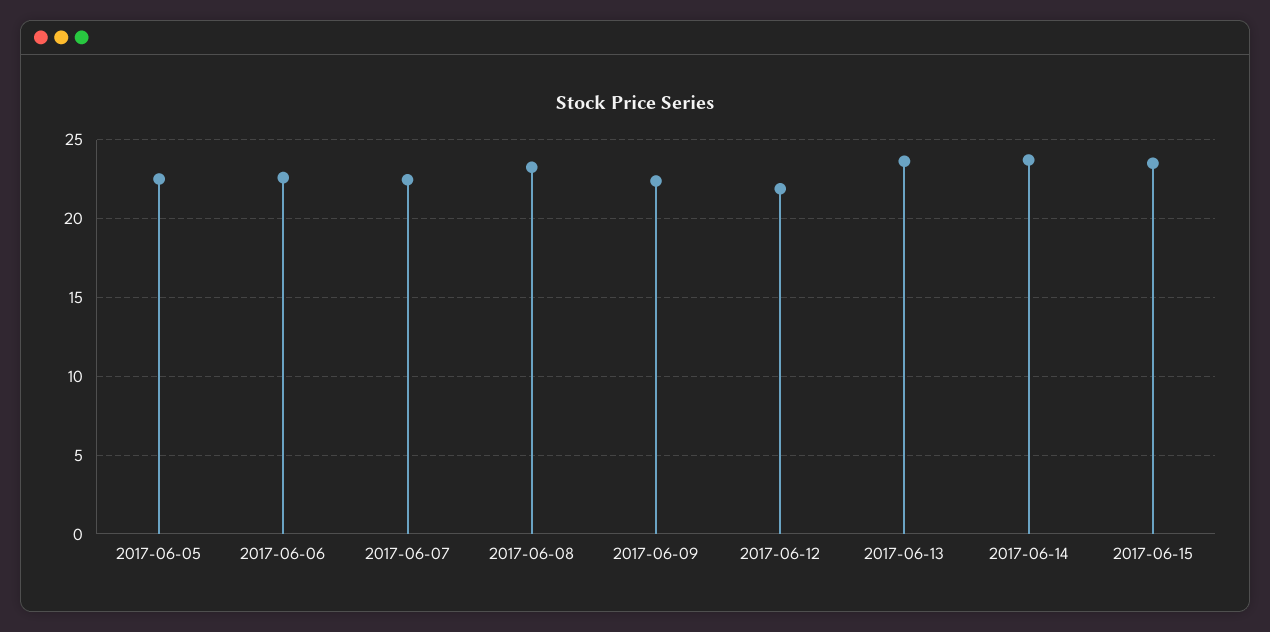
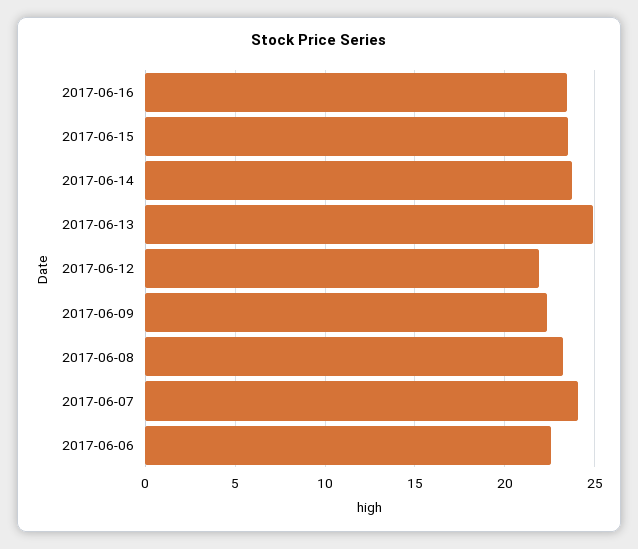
2017-06-05: 22.5 -> none
2017-06-07: 22.5 -> 24
2017-06-13: 23.5 -> 25
2017-06-16: none -> 23.5

